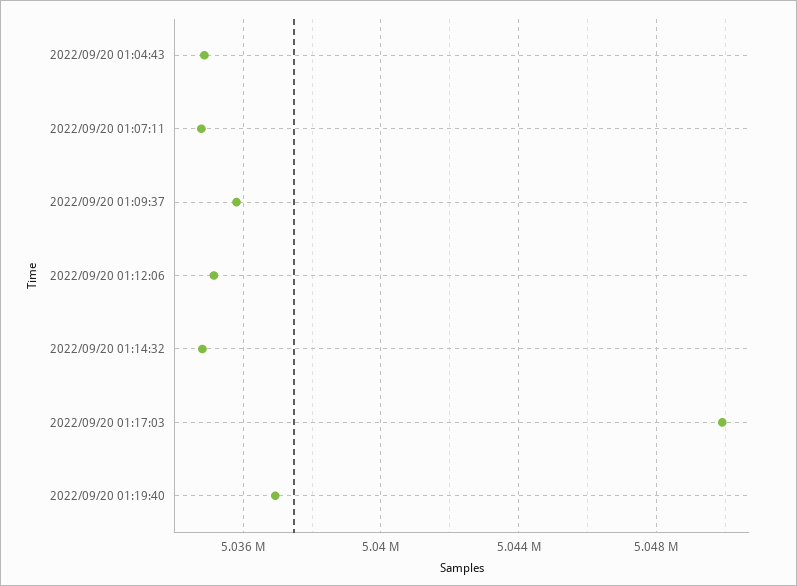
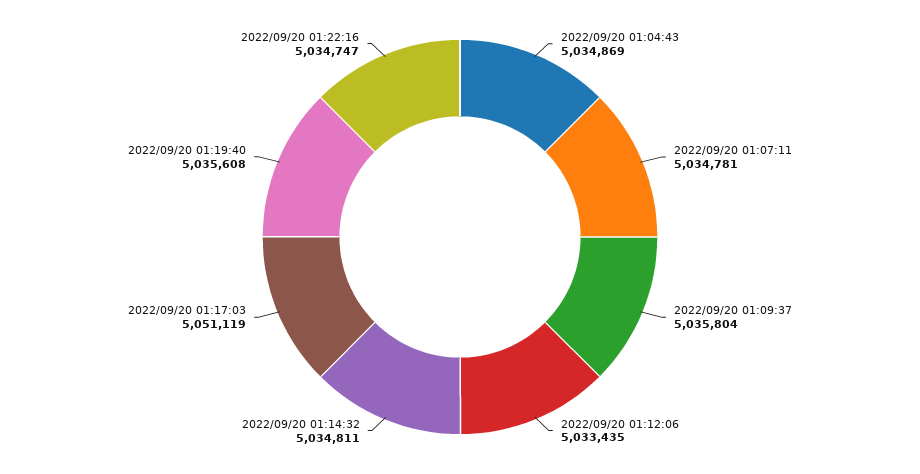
2022/09/20 01:12:06: 5035000 -> 5033435
2022/09/20 01:17:03: 5050000 -> 5051119
2022/09/20 01:19:40: 5037000 -> 5035608
2022/09/20 01:22:16: none -> 5034747

